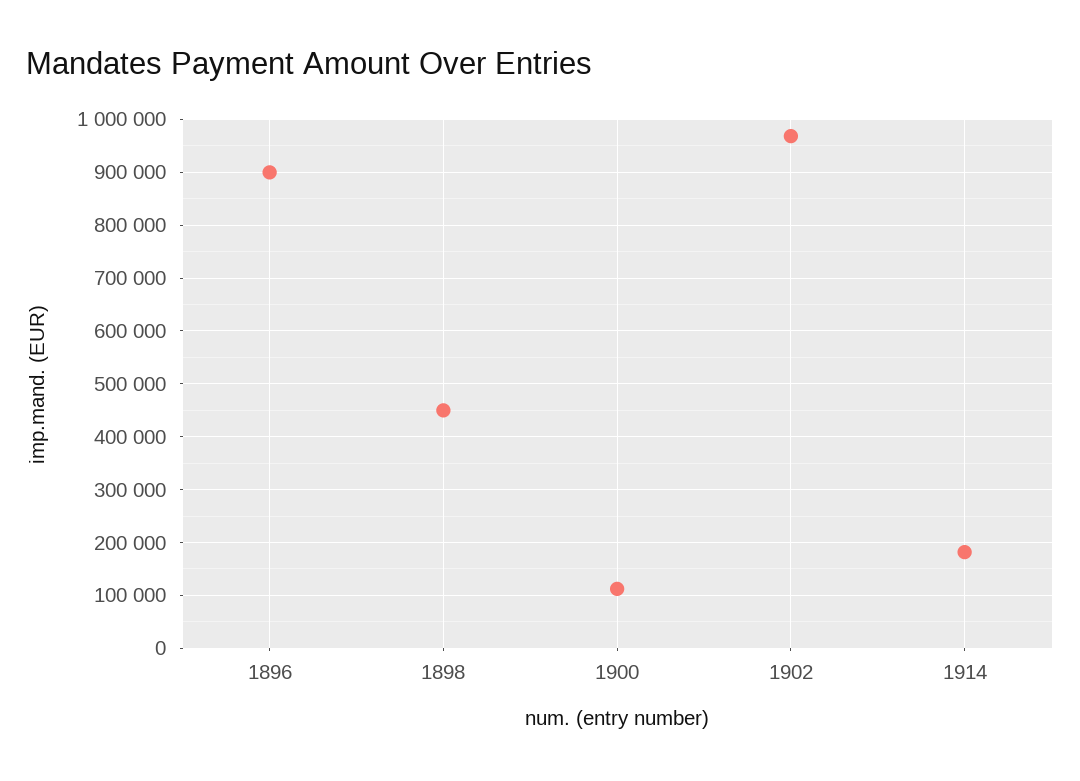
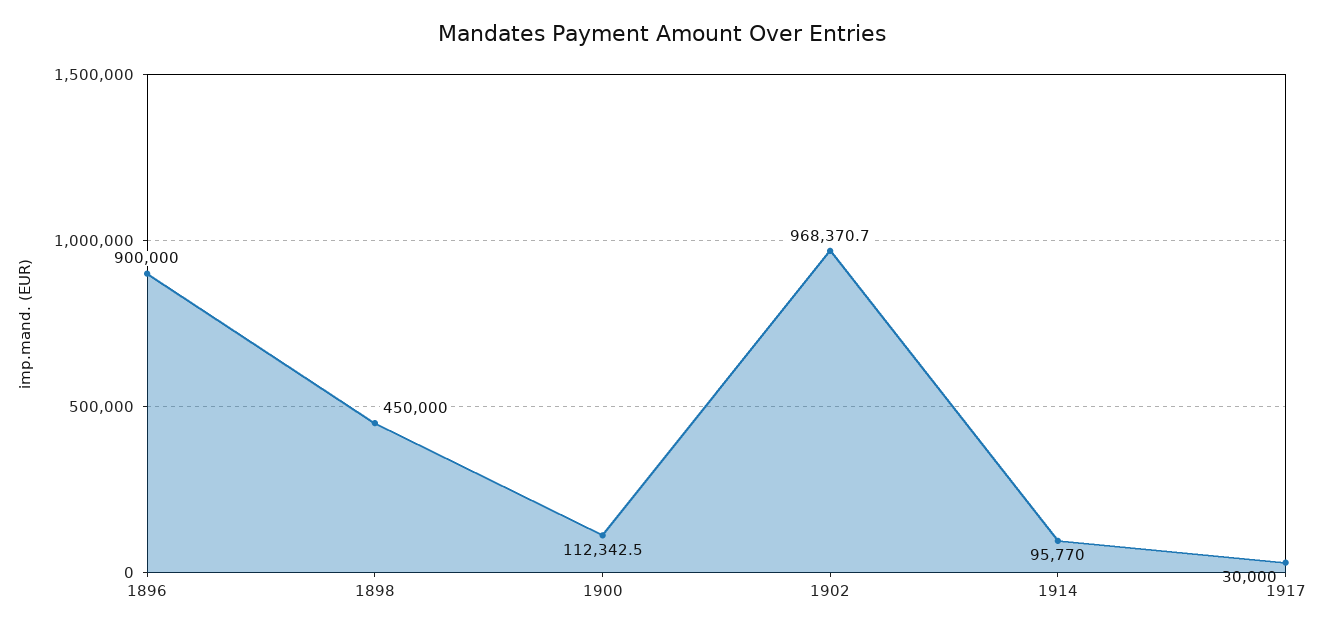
1914: 180000 -> 95770
1917: none -> 30000

